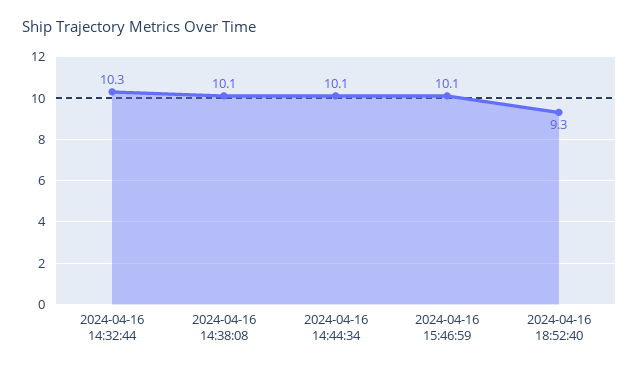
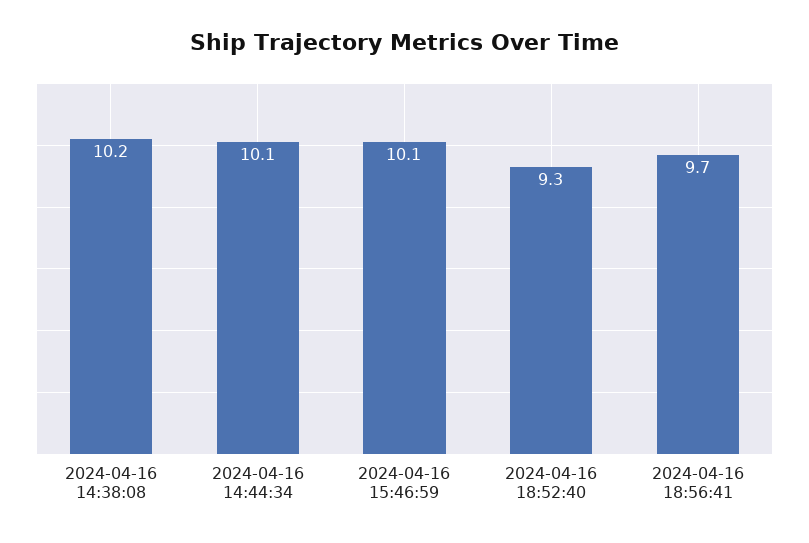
2024-04-16 14:32:44: 10.3 -> none
2024-04-16 14:38:08: 10.1 -> 10.2
2024-04-16 18:56:41: none -> 9.7

